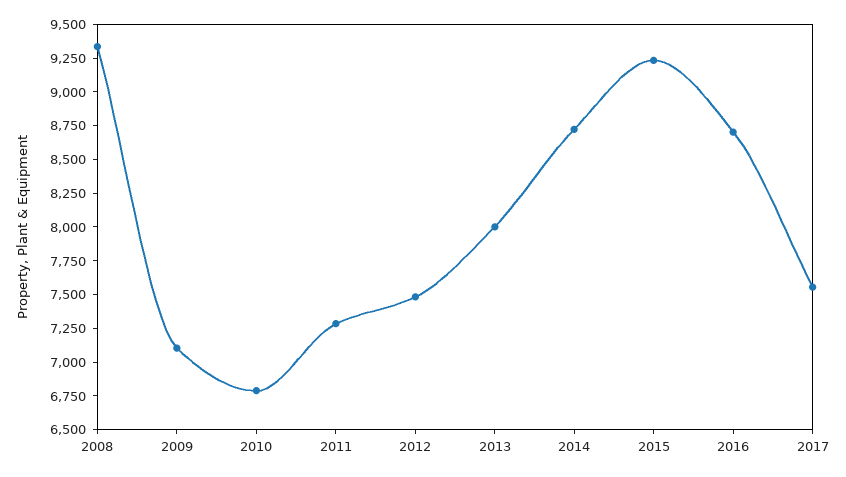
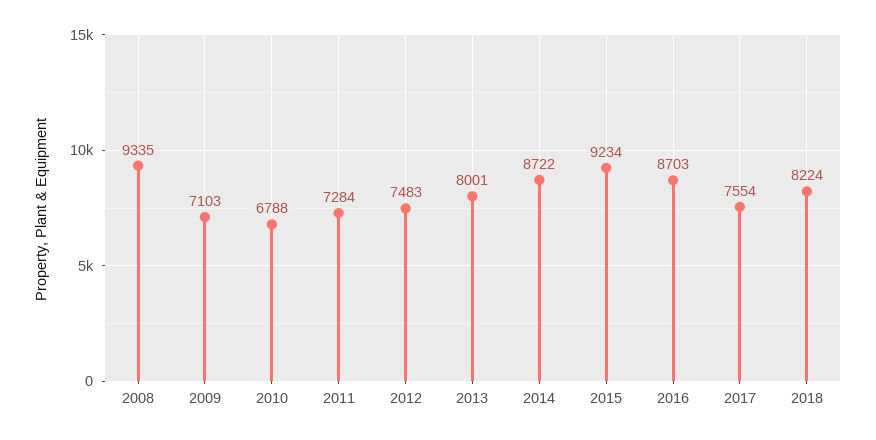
2018: none -> 8224

